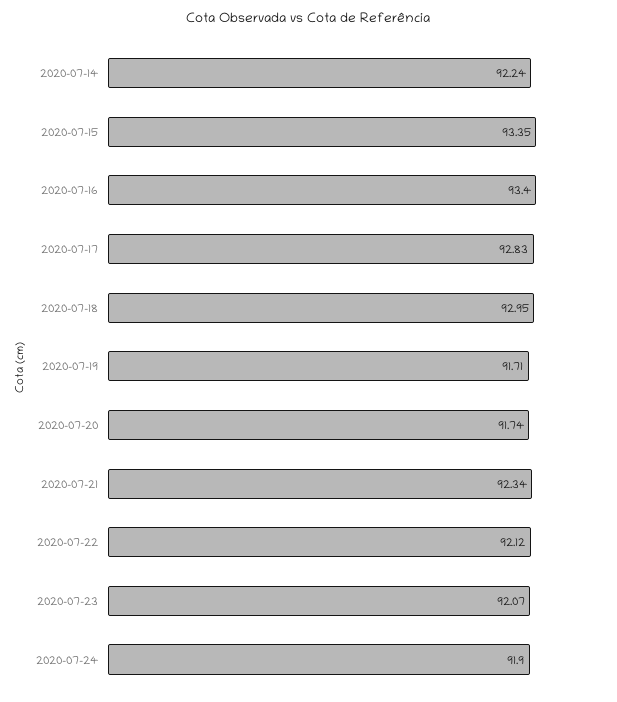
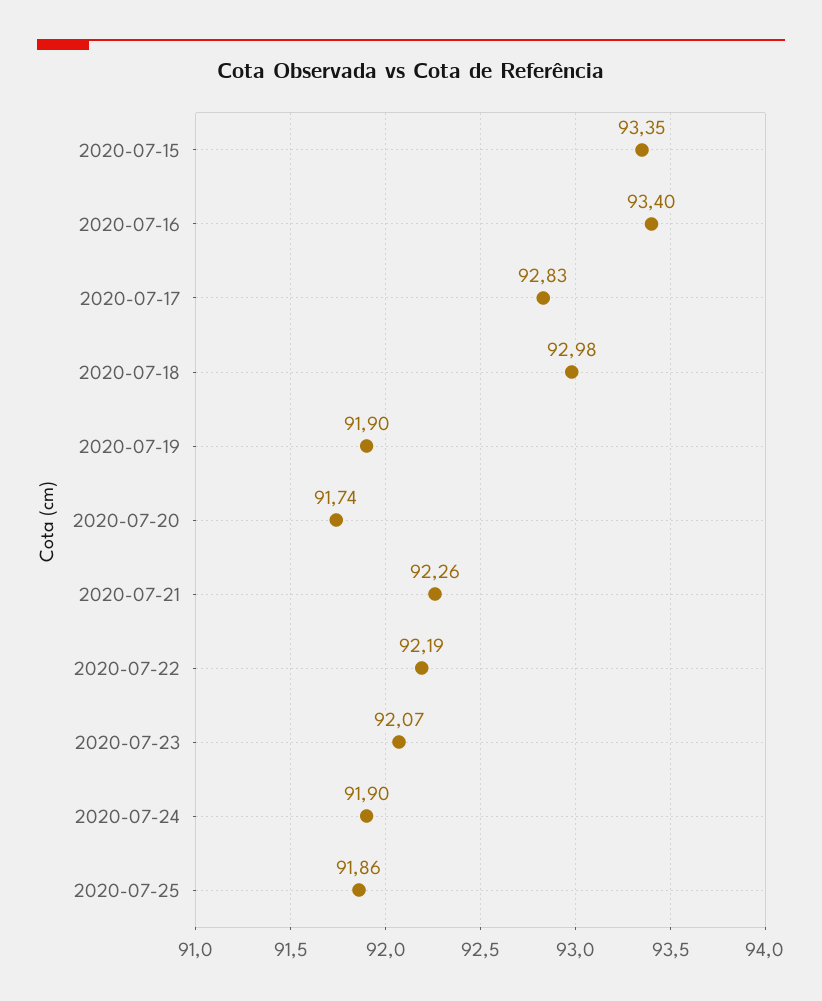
2020-07-14: 92.24 -> none
2020-07-18: 92.95 -> 92.98
2020-07-19: 91.71 -> 91.9
2020-07-21: 92.34 -> 92.26
2020-07-22: 92.12 -> 92.19
2020-07-25: none -> 91.86

